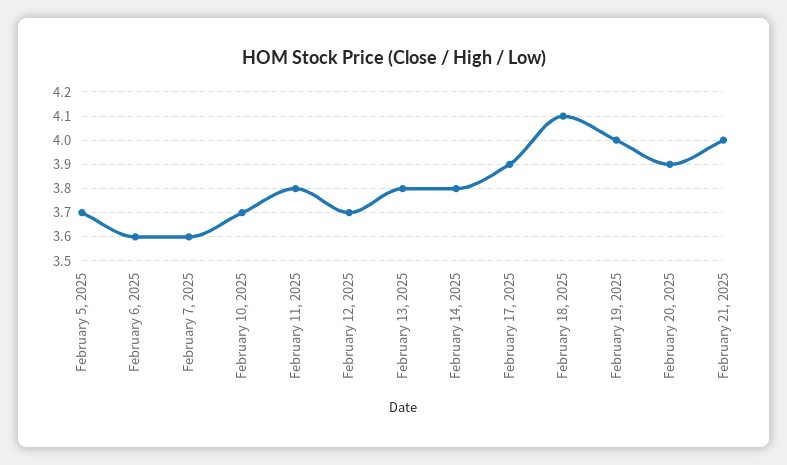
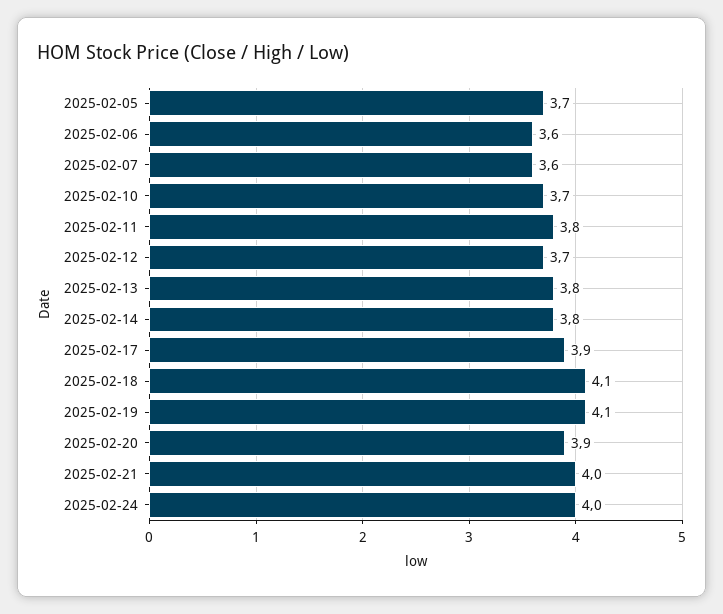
February 19, 2025: 4 -> 4.1
2025-02-24: none -> 4

